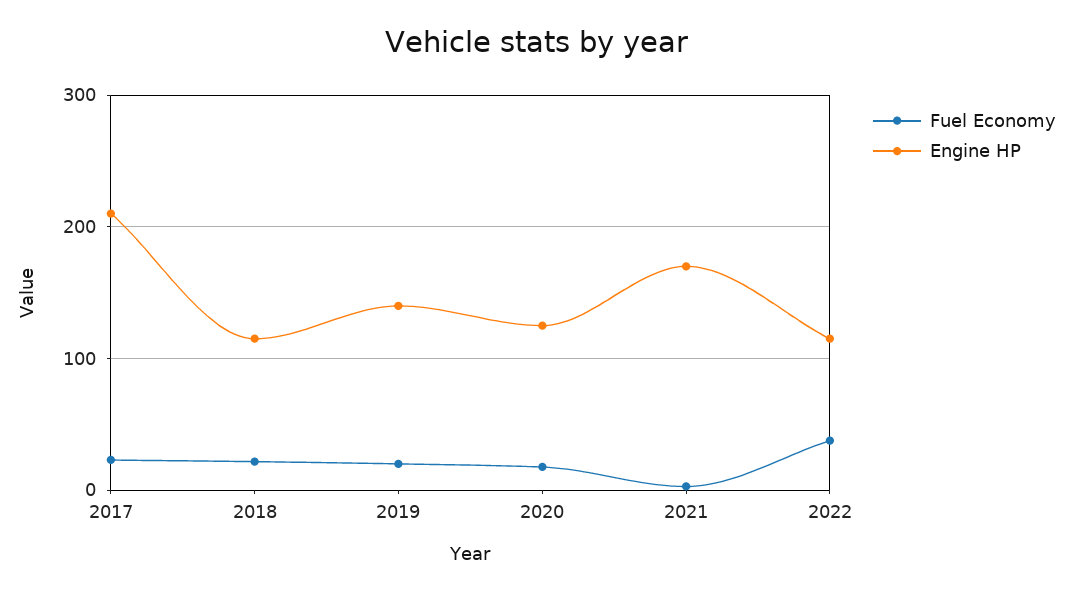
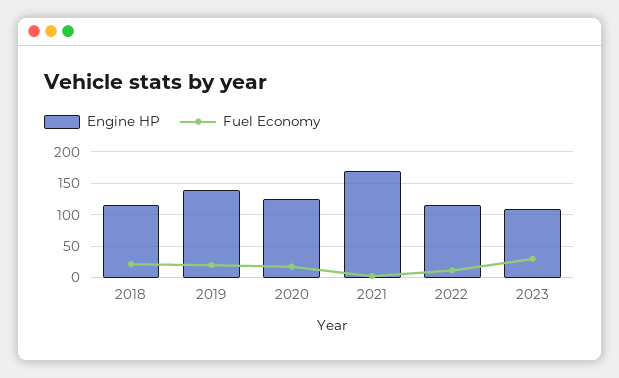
Fuel Economy, 2017: 20 -> none
Engine HP, 2017: 210 -> none
Fuel Economy, 2022: 40 -> 10
Engine HP, 2023: none -> 110
Fuel Economy, 2023: none -> 30

